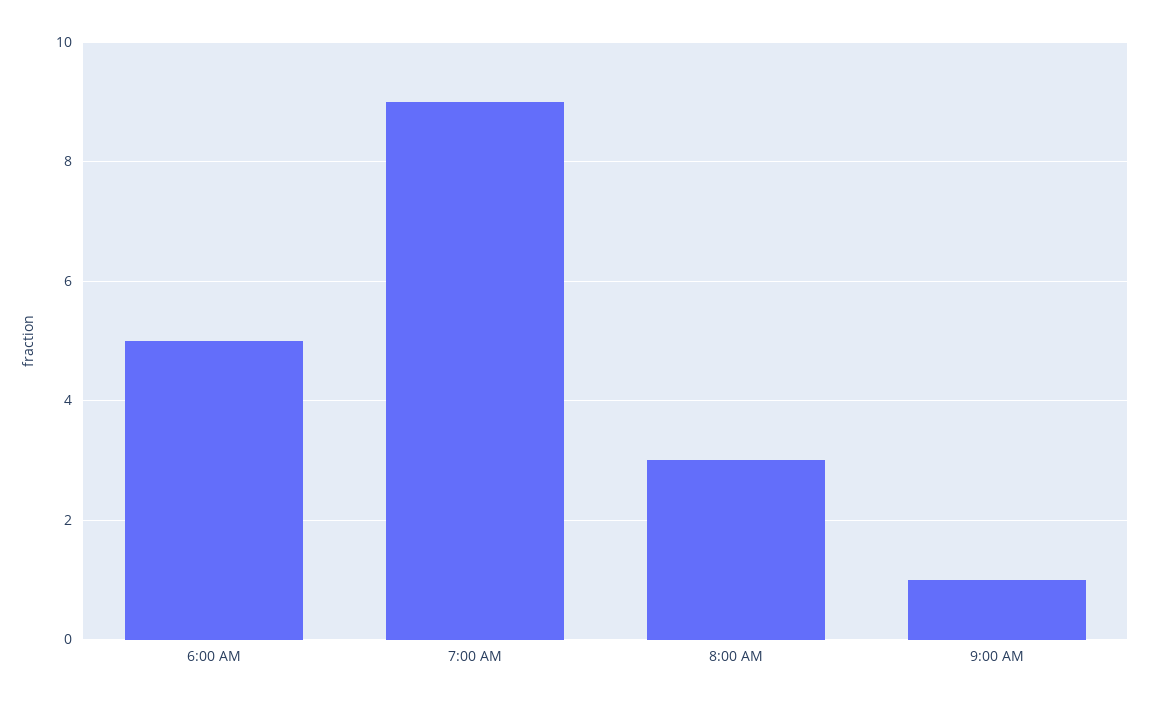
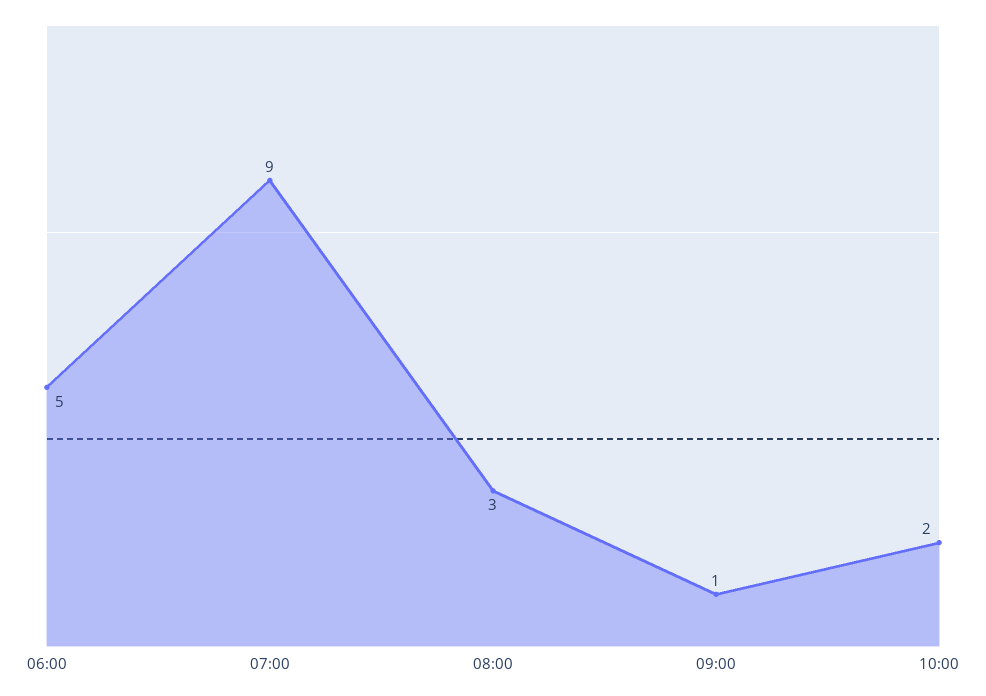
10:00: none -> 2

